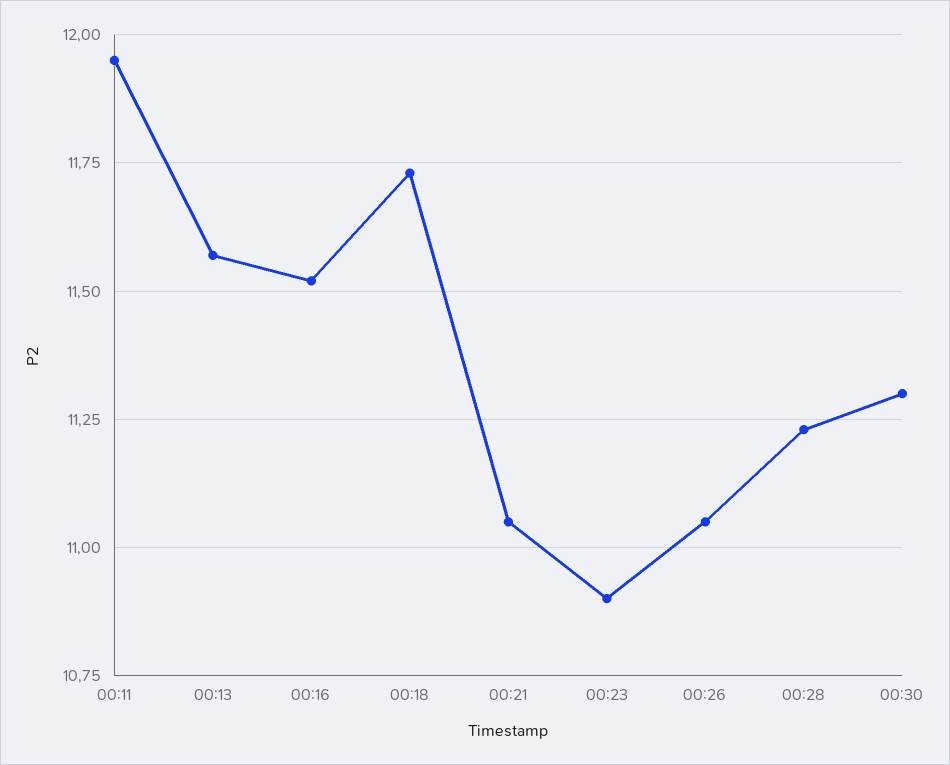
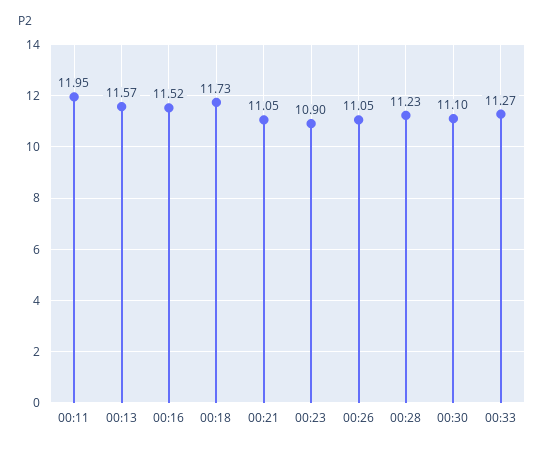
00:30: 11.3 -> 11.1
00:33: none -> 11.27

